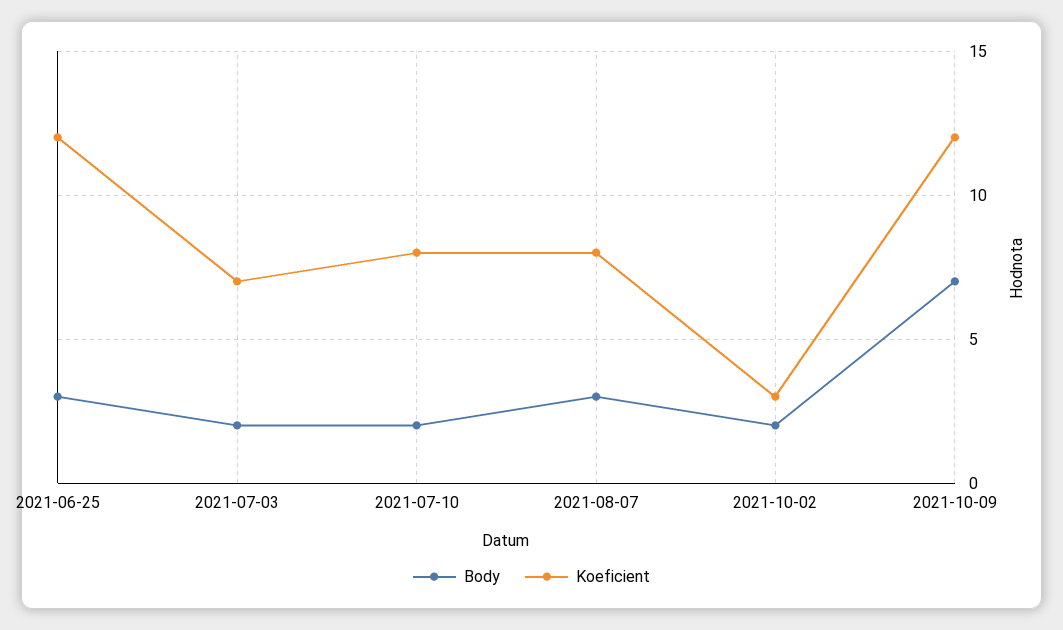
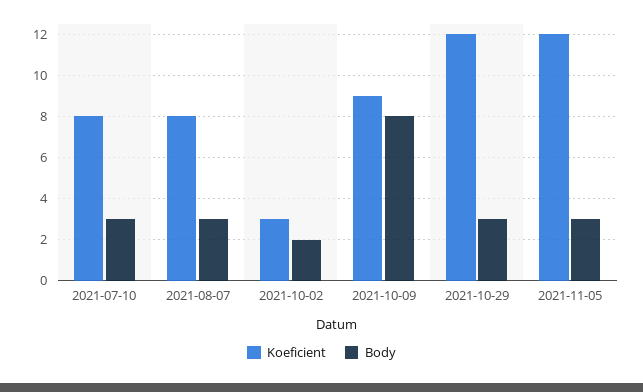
Body, 2021-06-25: 3 -> none
Koeficient, 2021-06-25: 12 -> none
Body, 2021-07-03: 2 -> none
Koeficient, 2021-07-03: 7 -> none
Body, 2021-07-10: 2 -> 3
Body, 2021-10-09: 7 -> 8
Koeficient, 2021-10-09: 12 -> 9
Koeficient, 2021-10-29: none -> 12
Body, 2021-10-29: none -> 3
Koeficient, 2021-11-05: none -> 12
Body, 2021-11-05: none -> 3

